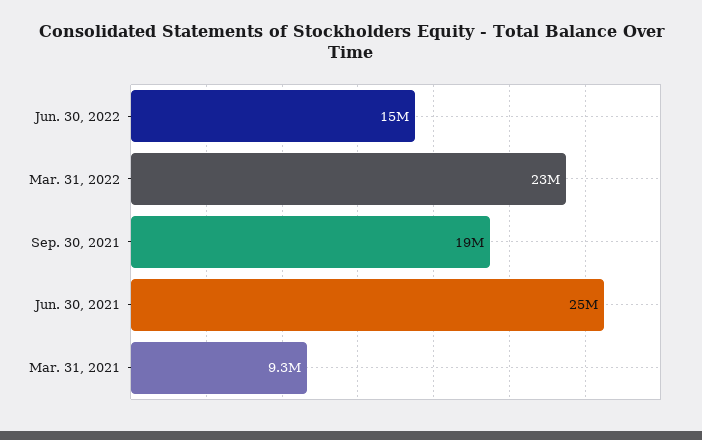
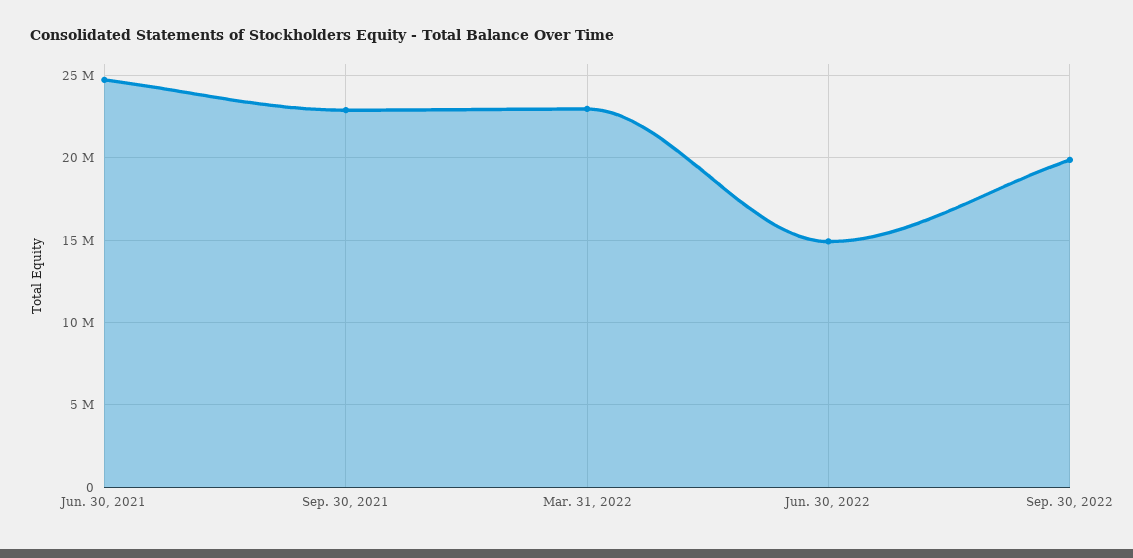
Sep. 30, 2021: 19000000 -> 23000000
Mar. 31, 2021: 9300000 -> none
Sep. 30, 2022: none -> 20000000

